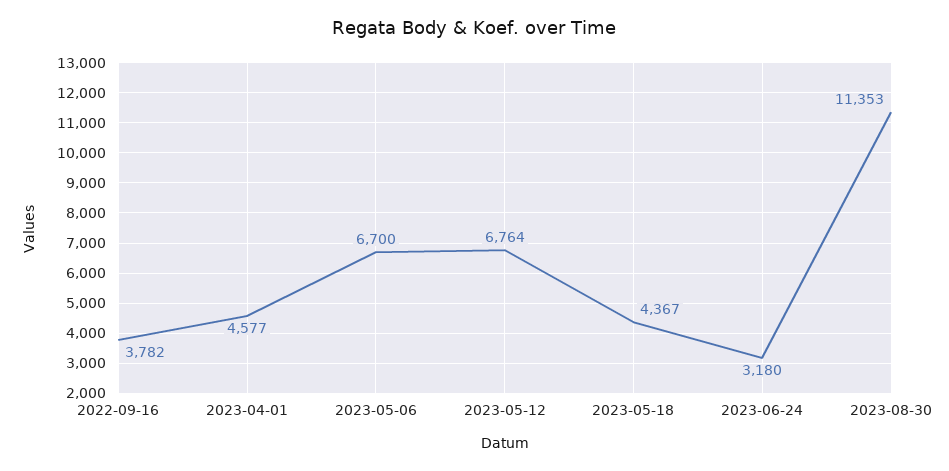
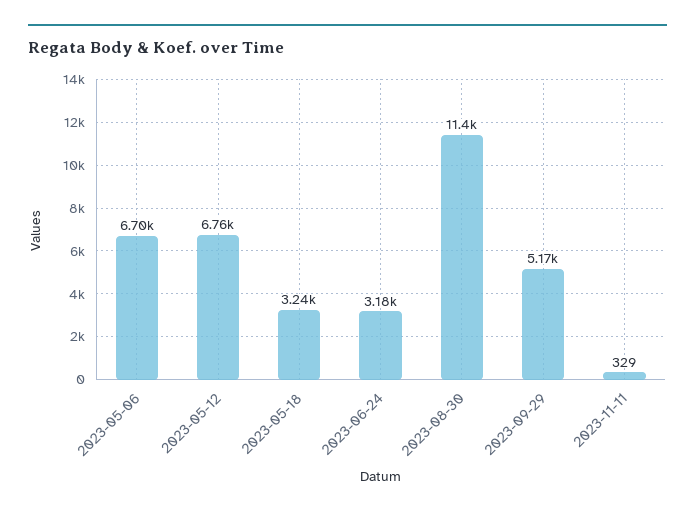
2022-09-16: 3782 -> none
2023-04-01: 4577 -> none
2023-05-18: 4367 -> 3240
2023-09-29: none -> 5170
2023-11-11: none -> 329

